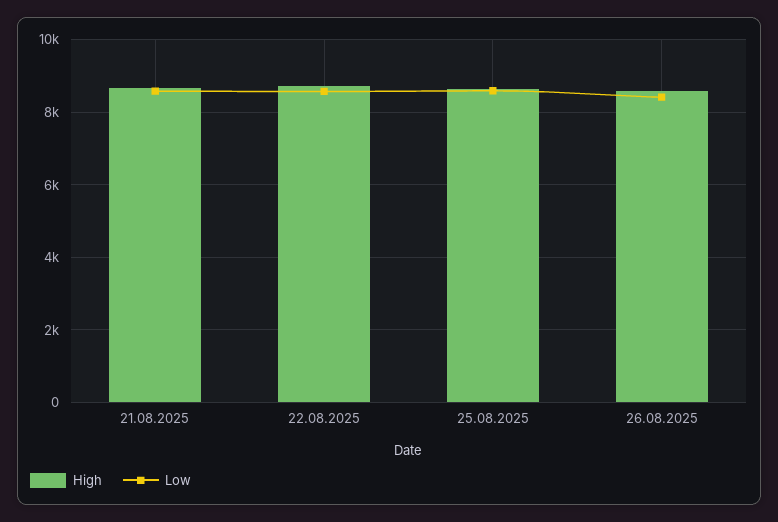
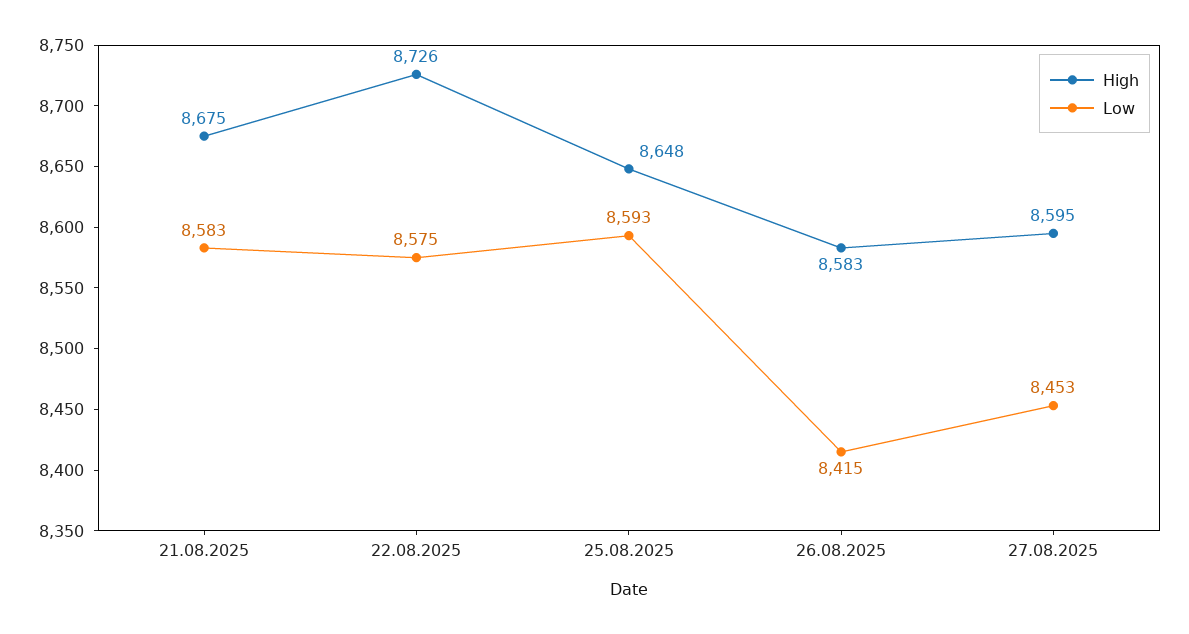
High, 27.08.2025: none -> 8595
Low, 27.08.2025: none -> 8453

